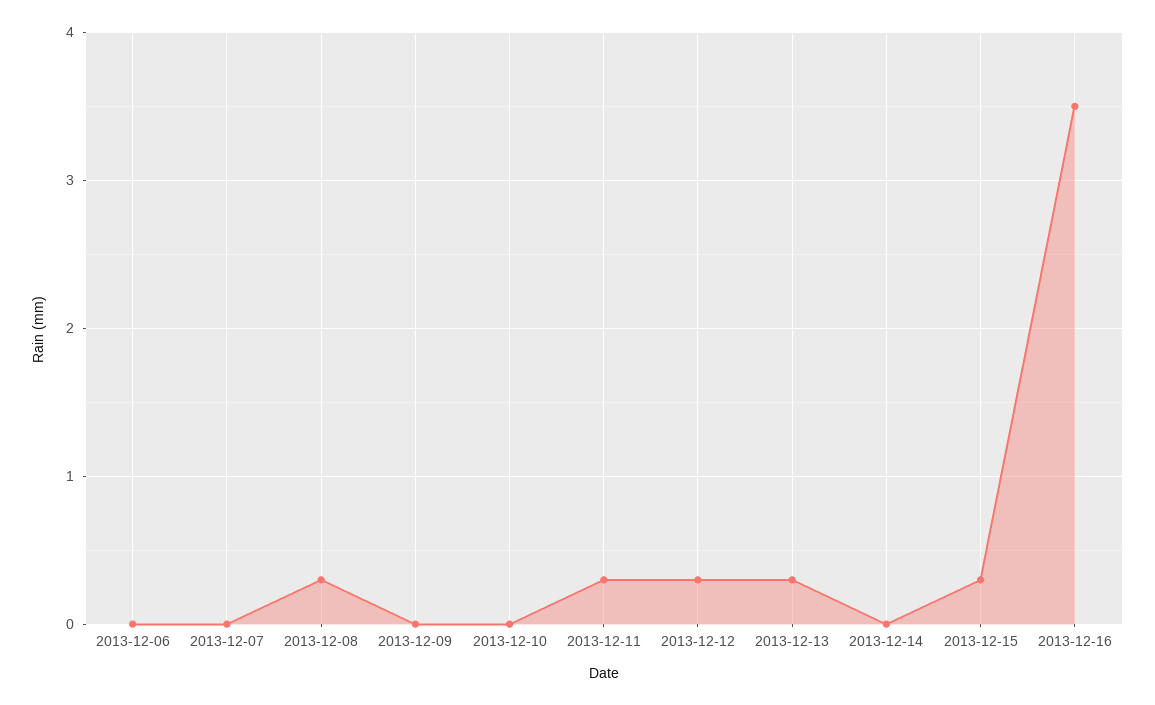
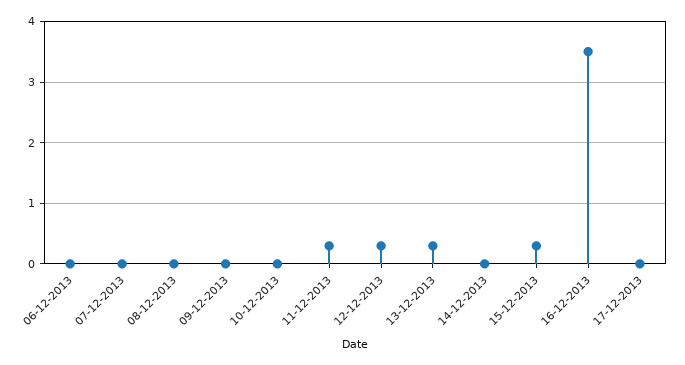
2013-12-08: 0.3 -> 0
17-12-2013: none -> 0

